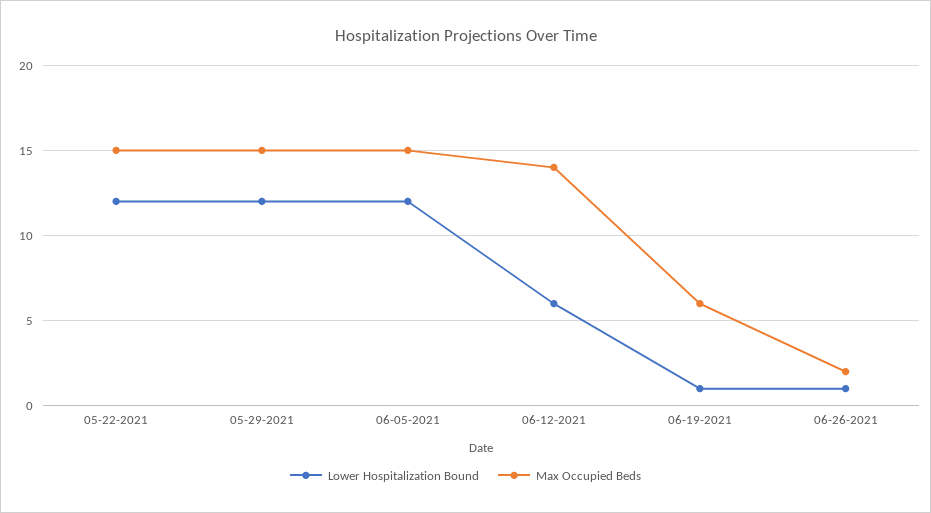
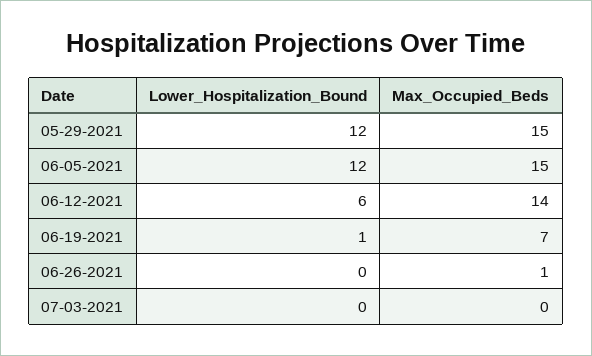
Lower Hospitalization Bound, 05-22-2021: 12 -> none
Max Occupied Beds, 05-22-2021: 15 -> none
Max Occupied Beds, 06-19-2021: 6 -> 7
Lower Hospitalization Bound, 06-26-2021: 1 -> 0
Max Occupied Beds, 06-26-2021: 2 -> 1
Lower Hospitalization Bound, 07-03-2021: none -> 0
Max Occupied Beds, 07-03-2021: none -> 0

